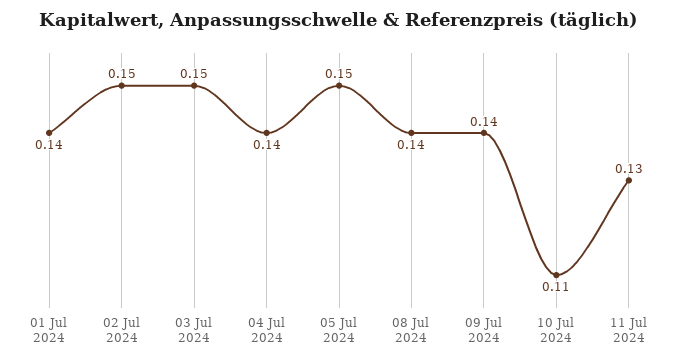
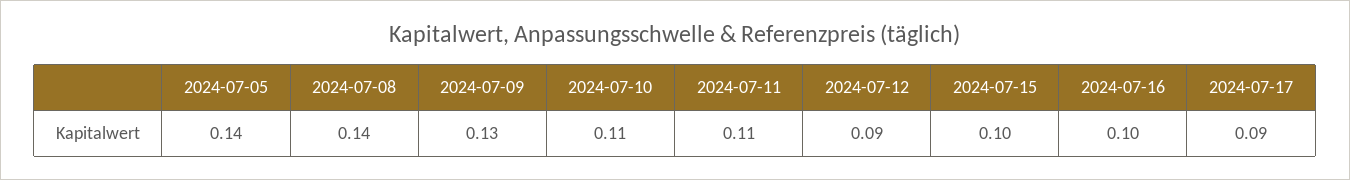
01 Jul 2024: 0.14 -> none
02 Jul 2024: 0.15 -> none
03 Jul 2024: 0.15 -> none
04 Jul 2024: 0.14 -> none
05 Jul 2024: 0.15 -> 0.14
09 Jul 2024: 0.14 -> 0.13
11 Jul 2024: 0.13 -> 0.11
2024-07-12: none -> 0.09
2024-07-15: none -> 0.1
2024-07-16: none -> 0.1
2024-07-17: none -> 0.09

